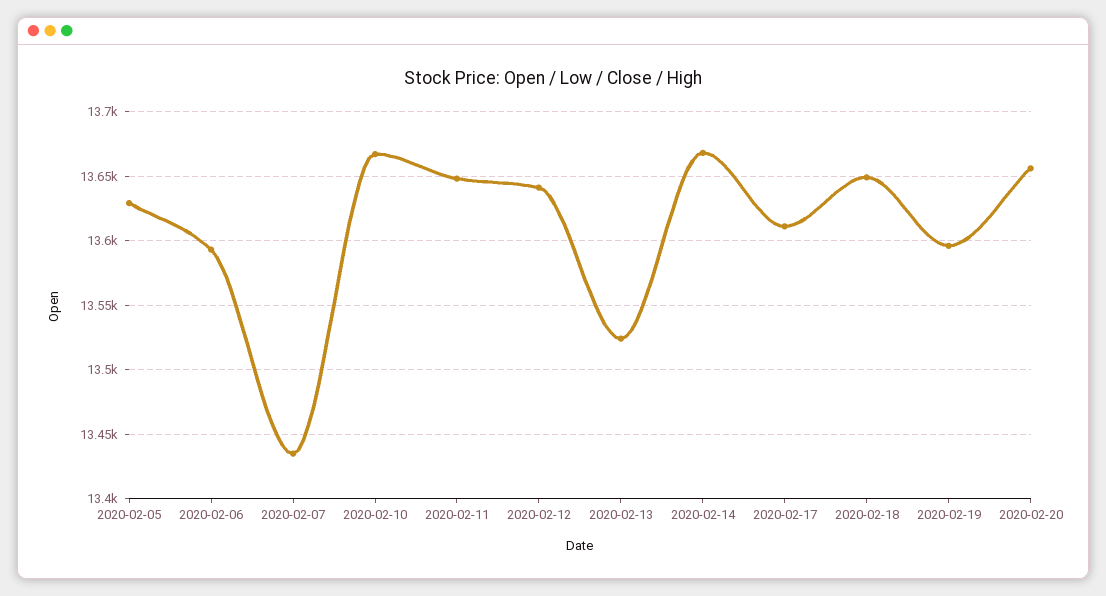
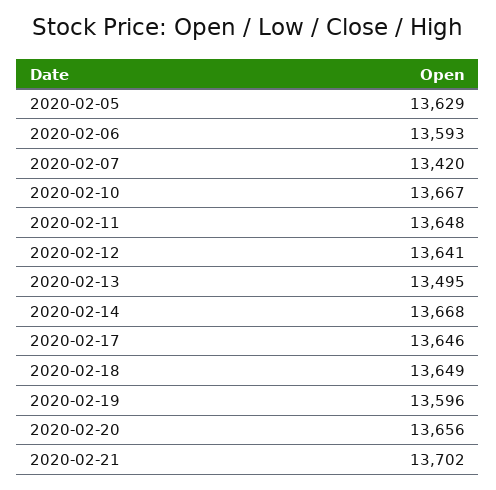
2020-02-07: 13435 -> 13420
2020-02-13: 13525 -> 13495
2020-02-17: 13610 -> 13646
2020-02-21: none -> 13702

